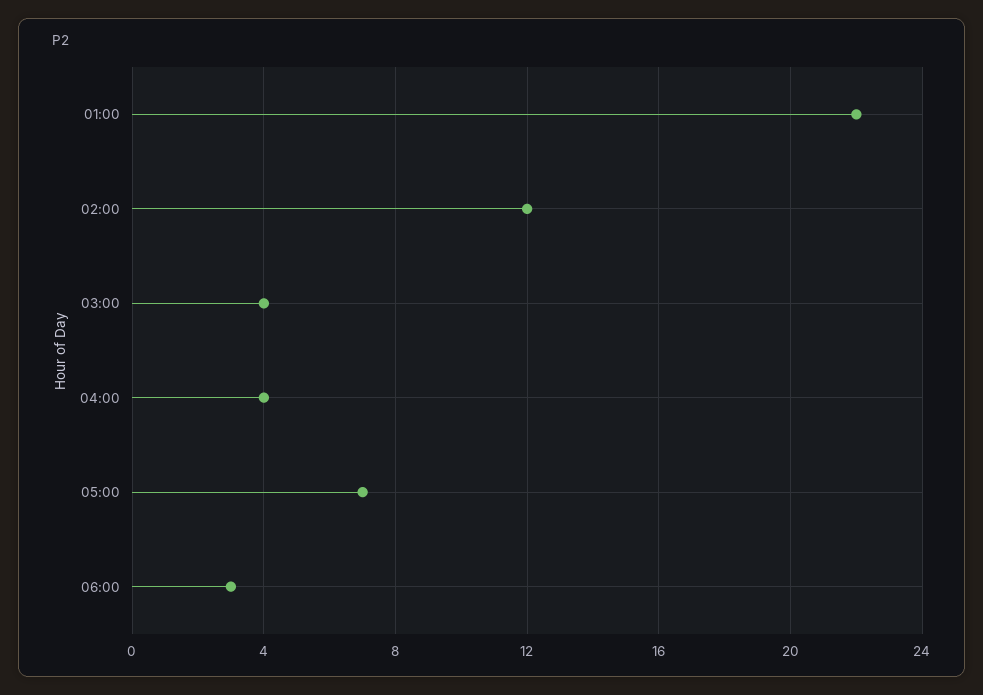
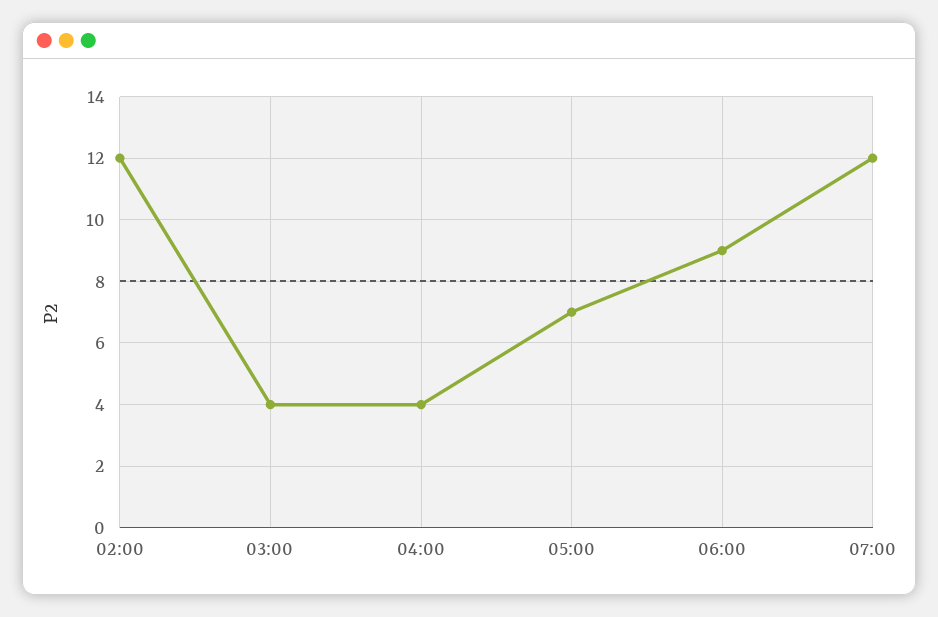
01:00: 22 -> none
06:00: 3 -> 9
07:00: none -> 12

